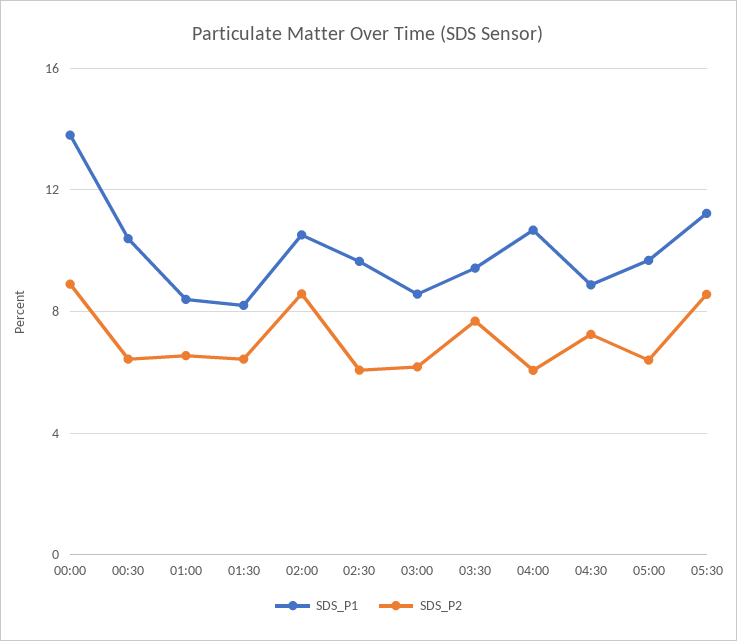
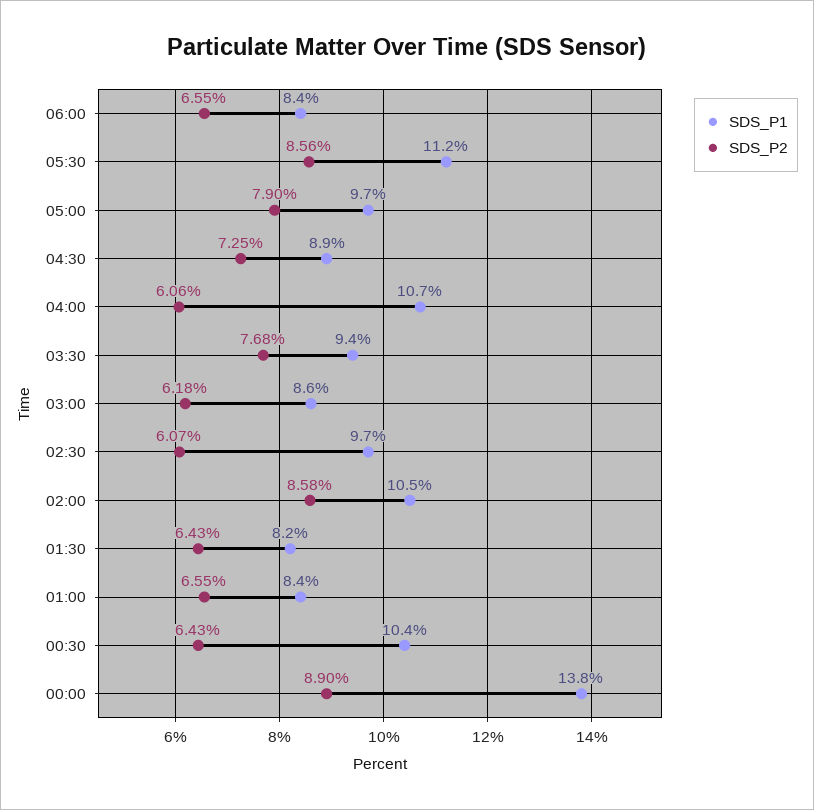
SDS_P2, 05:00: 6.5 -> 7.9
SDS_P1, 06:00: none -> 8.4
SDS_P2, 06:00: none -> 6.55

